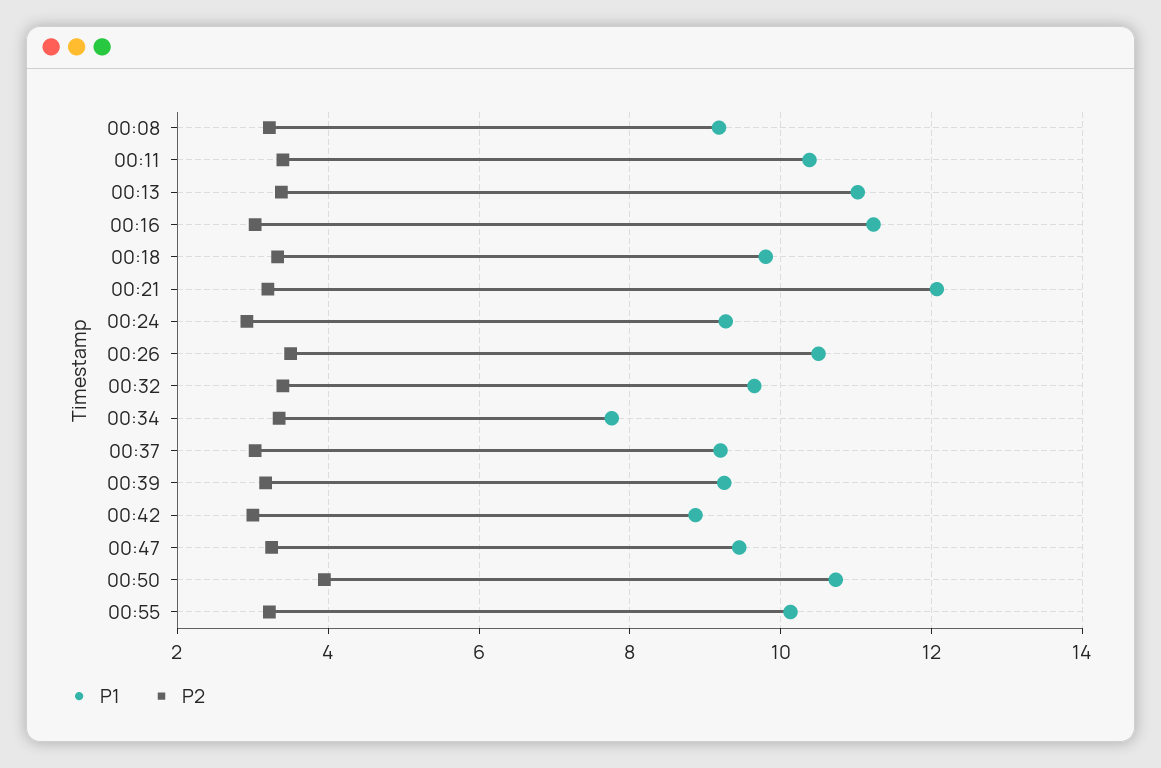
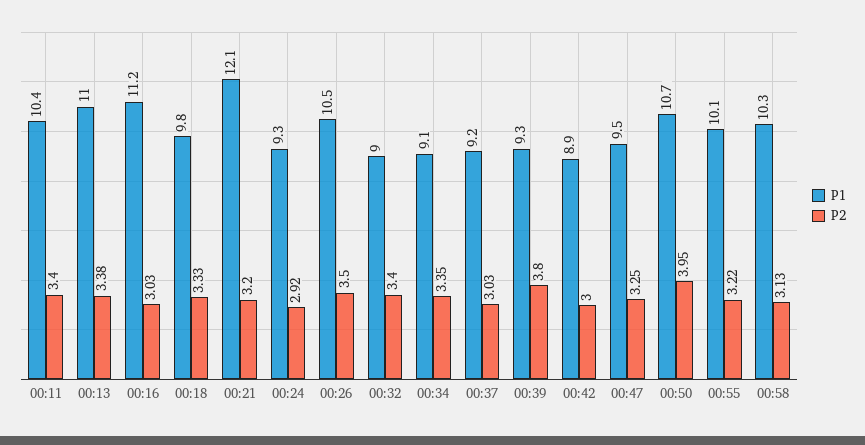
P1, 00:08: 9.2 -> none
P2, 00:08: 3.2 -> none
P1, 00:32: 9.6 -> 9
P1, 00:34: 7.8 -> 9.1
P2, 00:39: 3.2 -> 3.8
P1, 00:58: none -> 10.3
P2, 00:58: none -> 3.13

